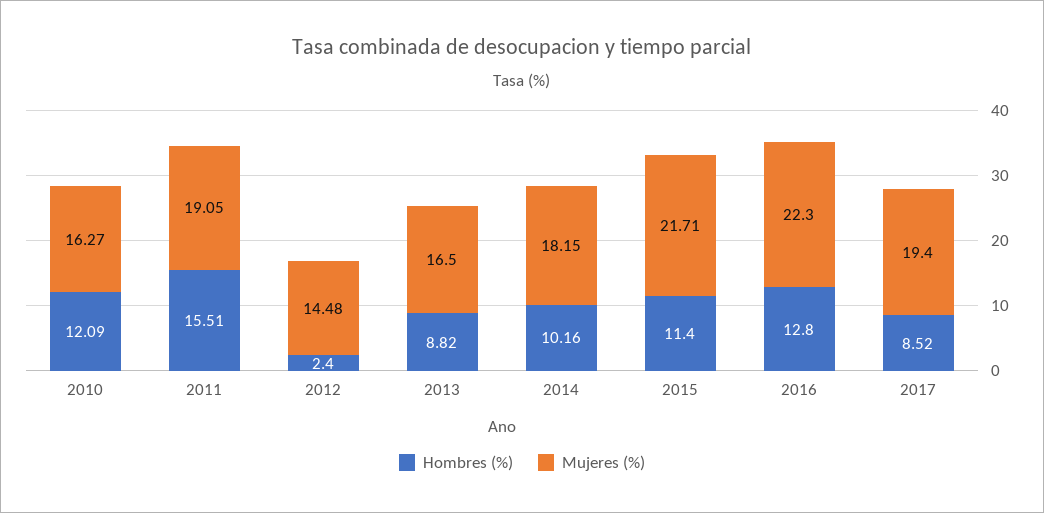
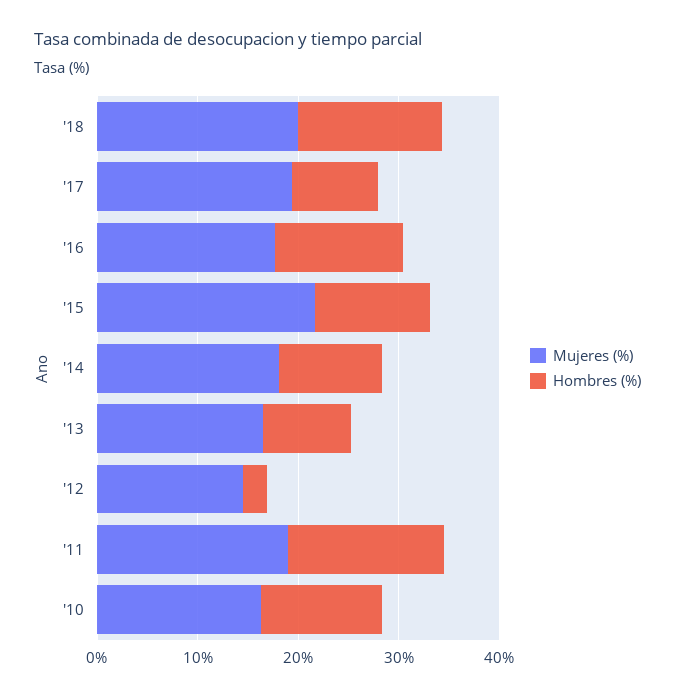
Mujeres (%), 2016: 22.3 -> 18
Mujeres (%), '18: none -> 20
Hombres (%), '18: none -> 14

